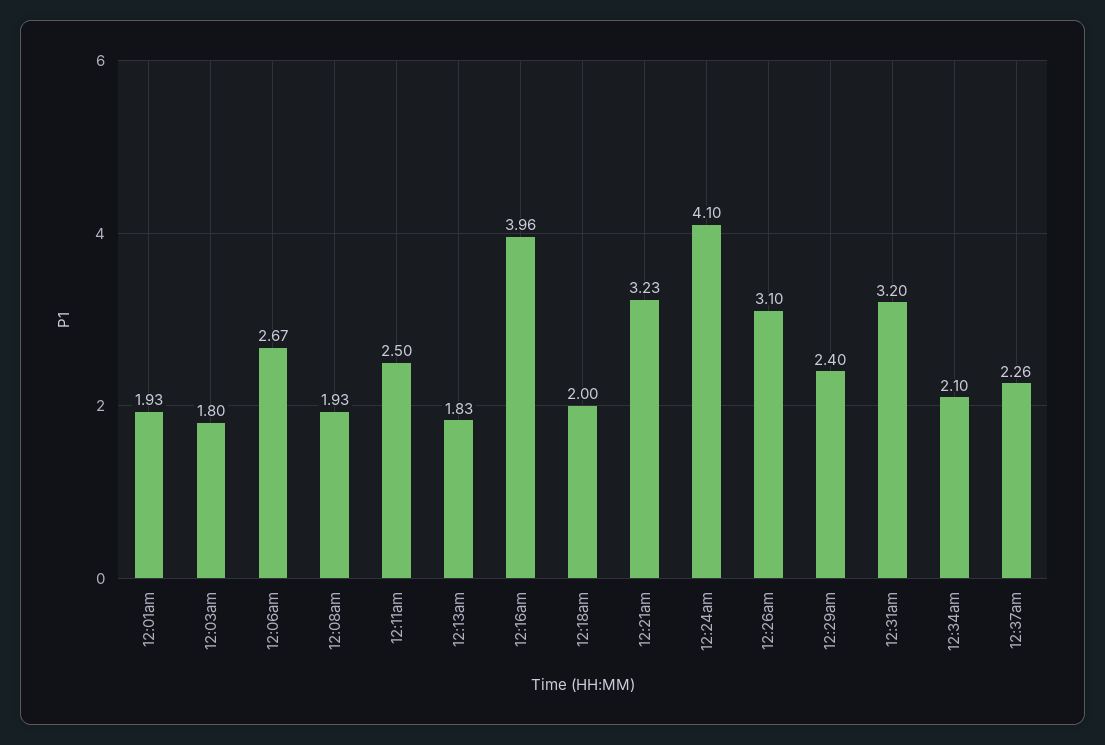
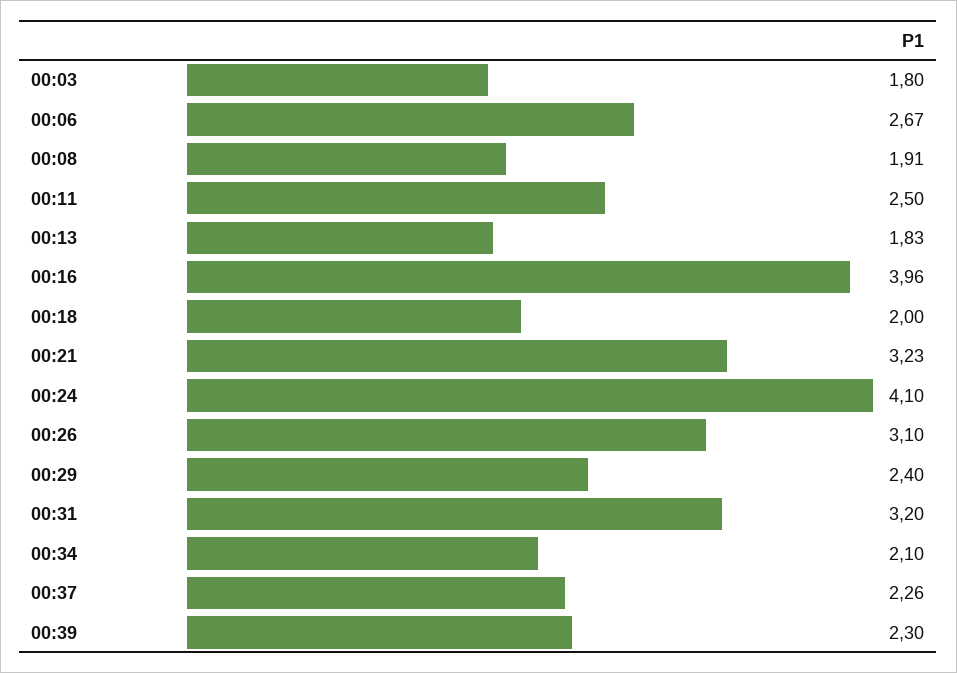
12:01am: 1.93 -> none
12:08am: 1.93 -> 1.91
00:39: none -> 2.3

